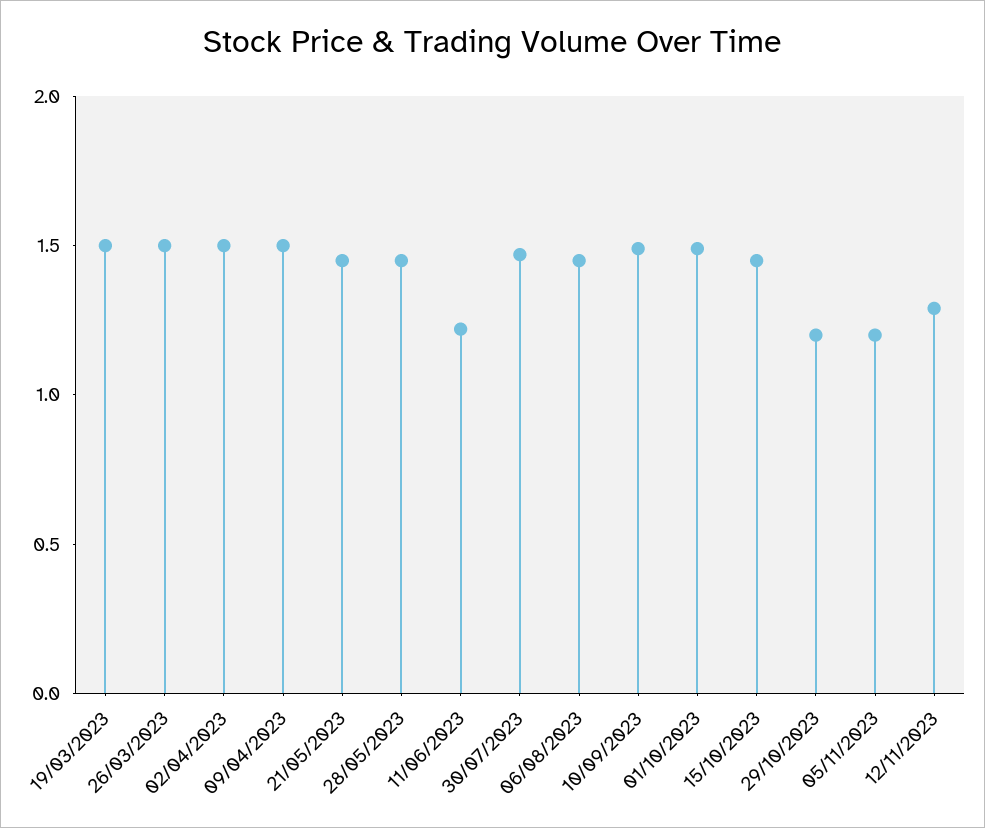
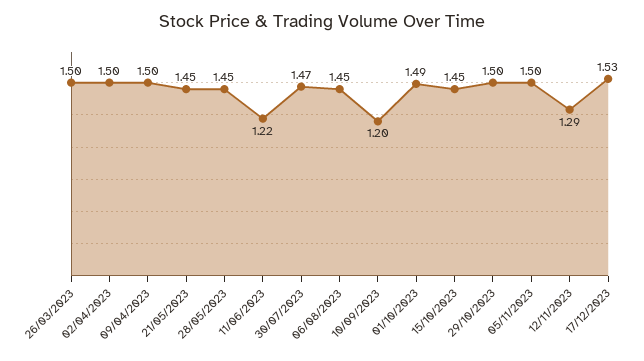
19/03/2023: 1.5 -> none
10/09/2023: 1.5 -> 1.2
29/10/2023: 1.2 -> 1.5
05/11/2023: 1.2 -> 1.5
17/12/2023: none -> 1.53

